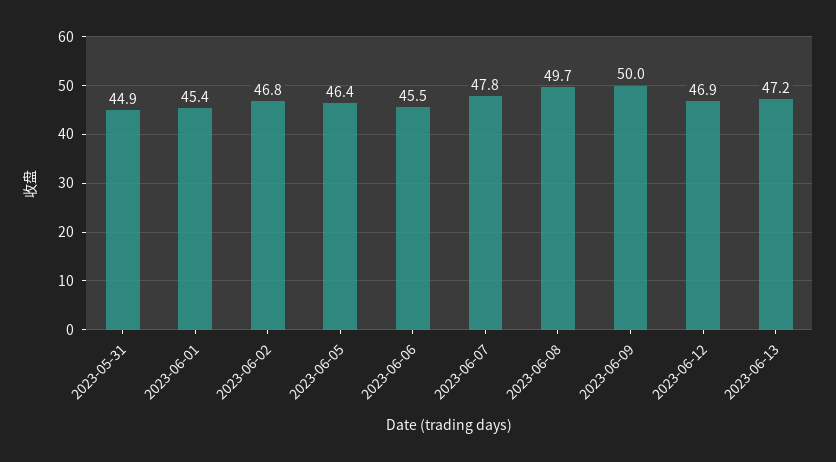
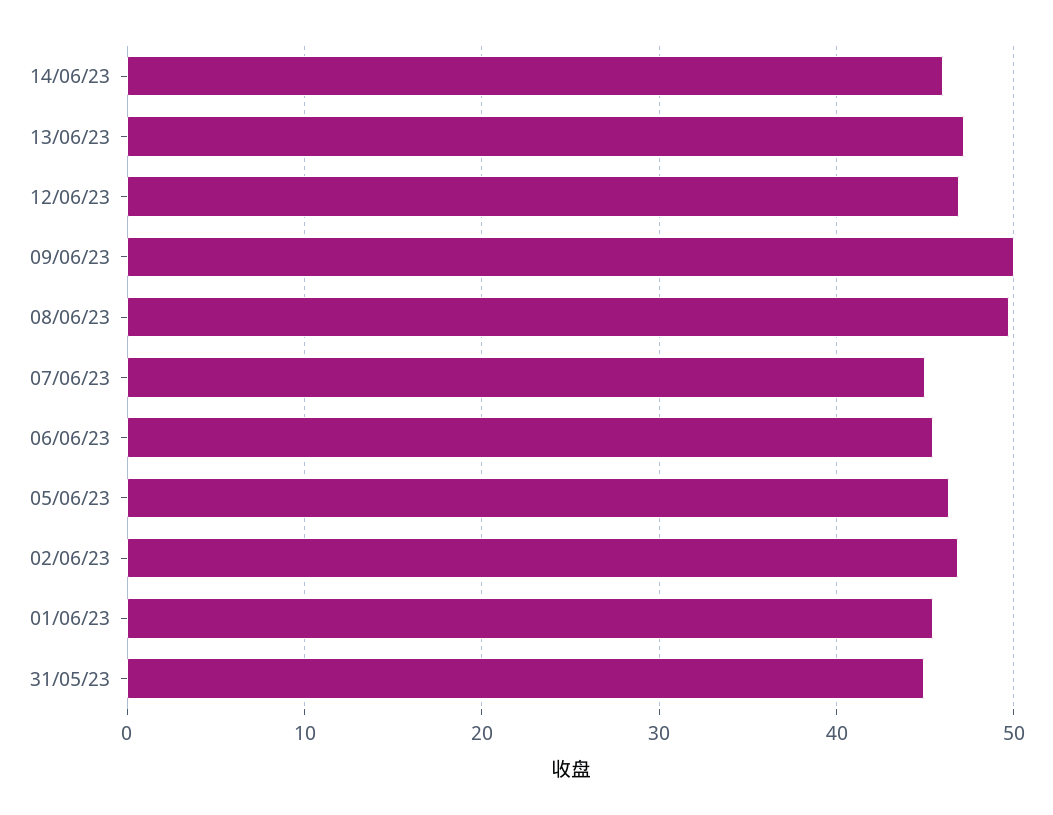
2023-06-07: 47.8 -> 45
14/06/23: none -> 46

